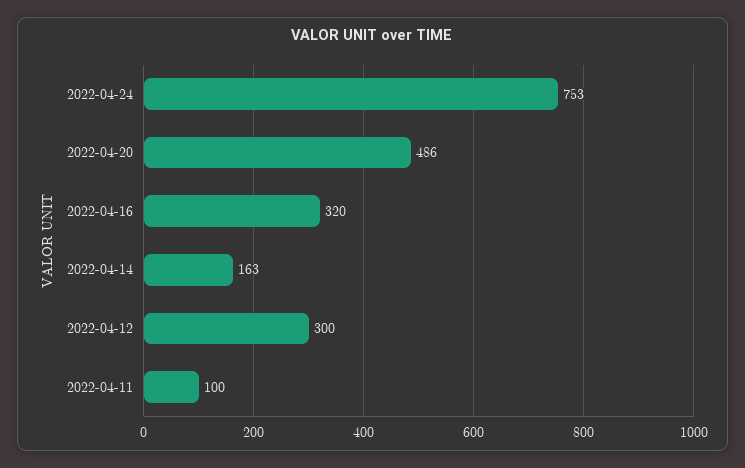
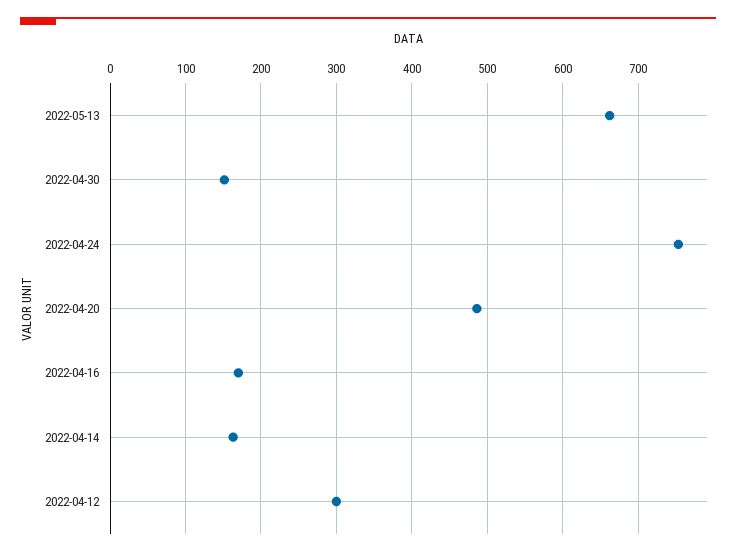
2022-04-16: 320 -> 170
2022-04-11: 100 -> none
2022-05-13: none -> 660
2022-04-30: none -> 150

